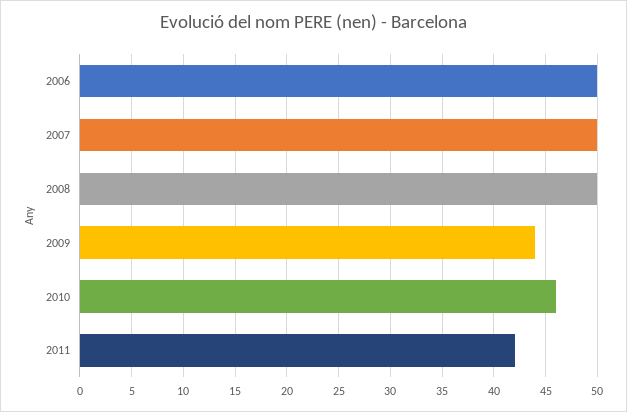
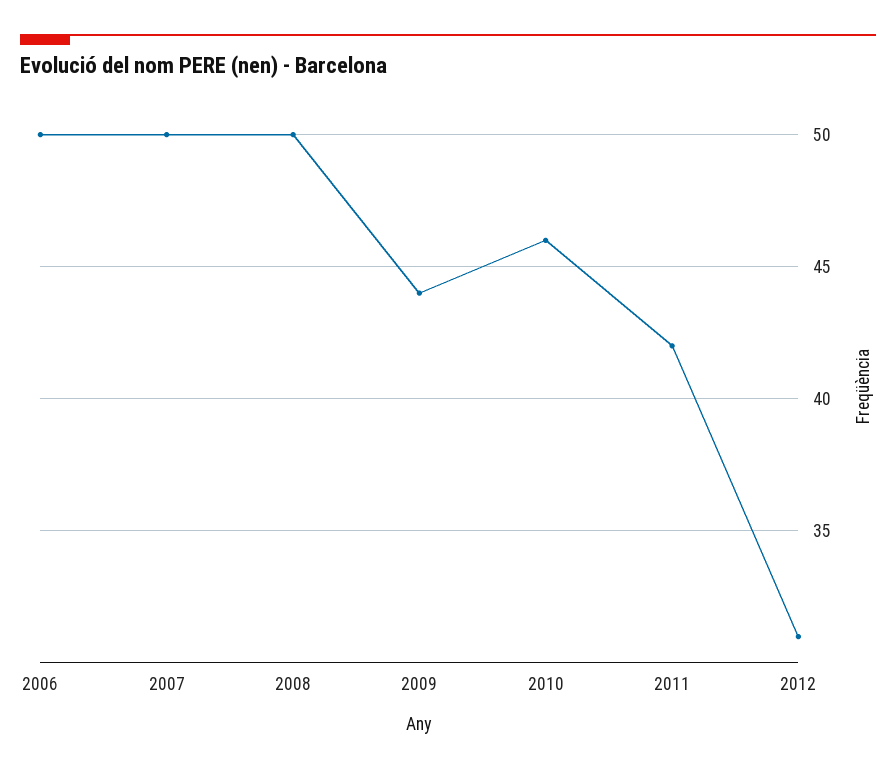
2012: none -> 31

